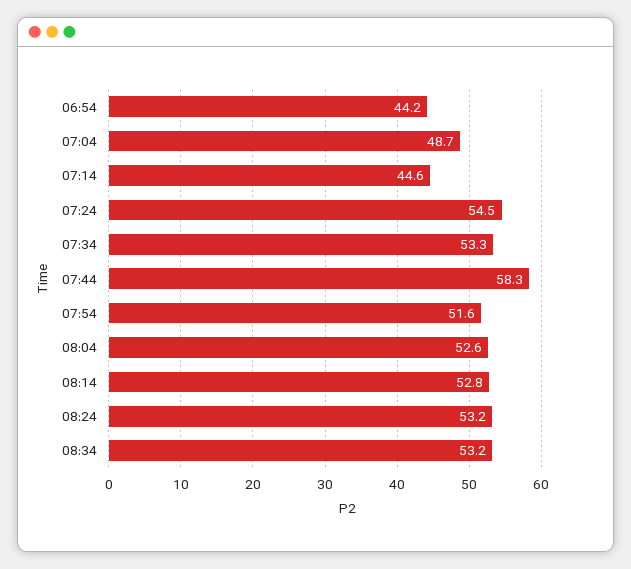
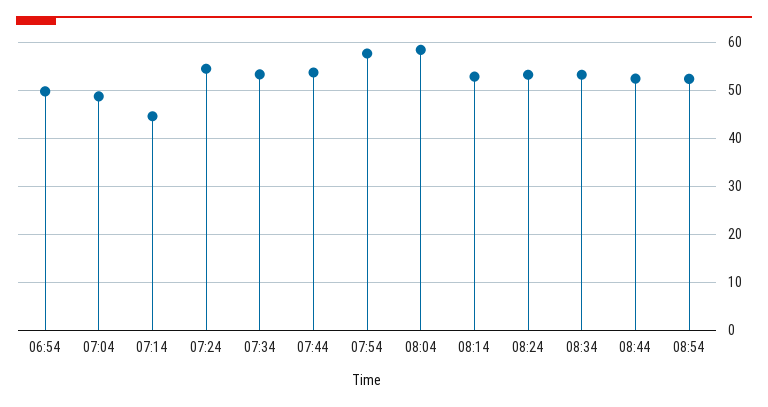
06:54: 44.2 -> 50
07:44: 58.3 -> 54
07:54: 51.6 -> 58
08:04: 52.6 -> 58
08:44: none -> 52
08:54: none -> 52

